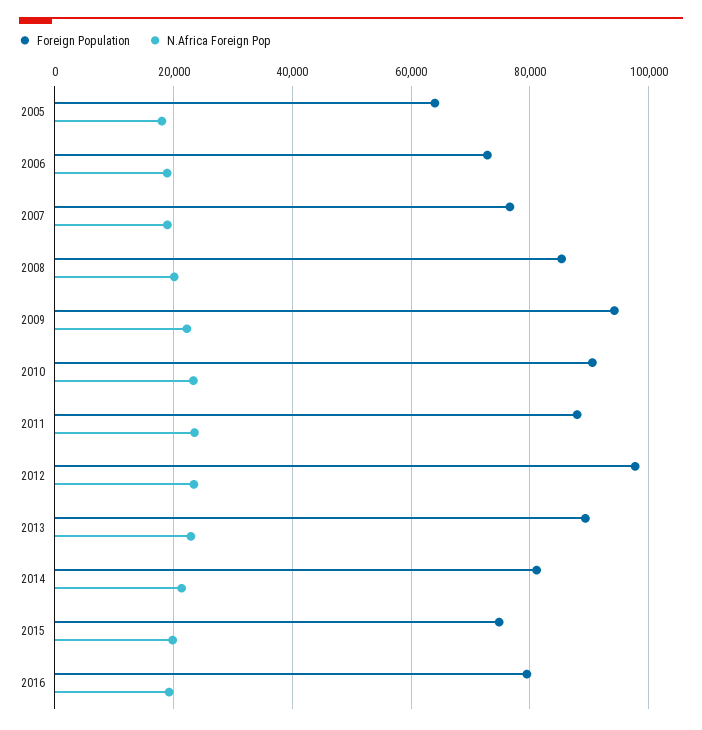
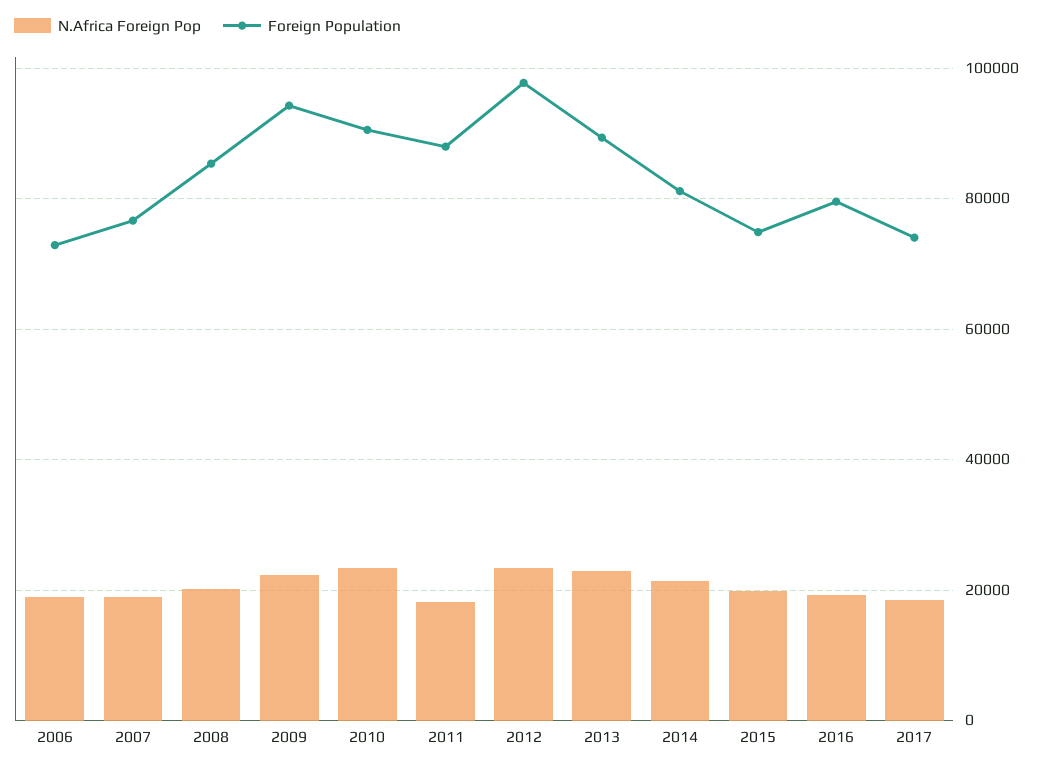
Foreign Population, 2005: 64000 -> none
N.Africa Foreign Pop, 2005: 18000 -> none
N.Africa Foreign Pop, 2011: 24000 -> 18000
N.Africa Foreign Pop, 2017: none -> 18000
Foreign Population, 2017: none -> 74000

